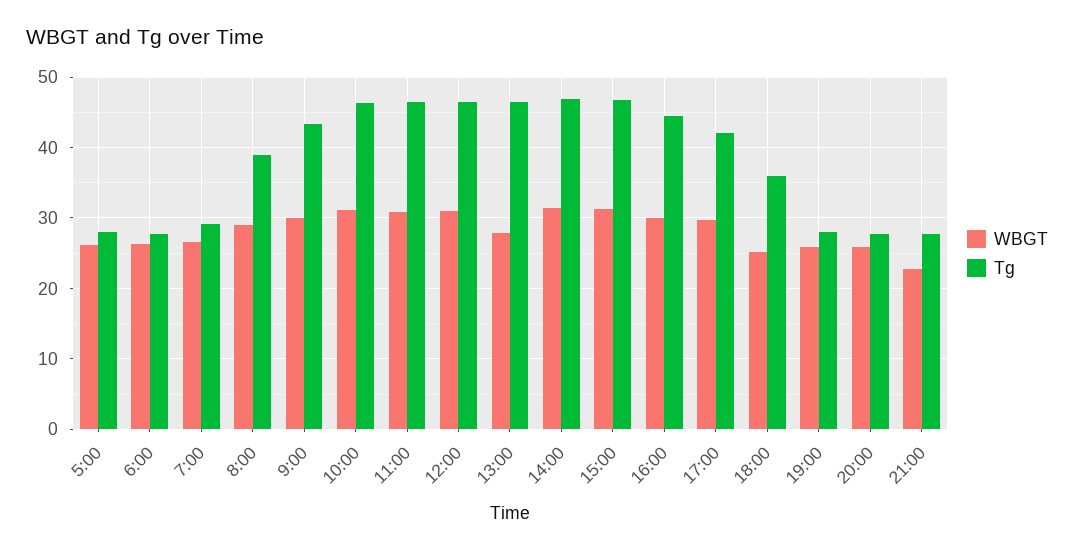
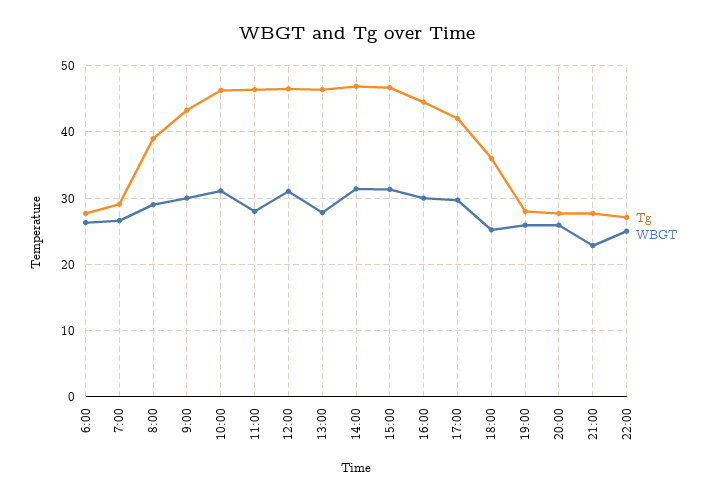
WBGT, 5:00: 26 -> none
Tg, 5:00: 28 -> none
WBGT, 11:00: 31 -> 28
Tg, 22:00: none -> 27
WBGT, 22:00: none -> 25

